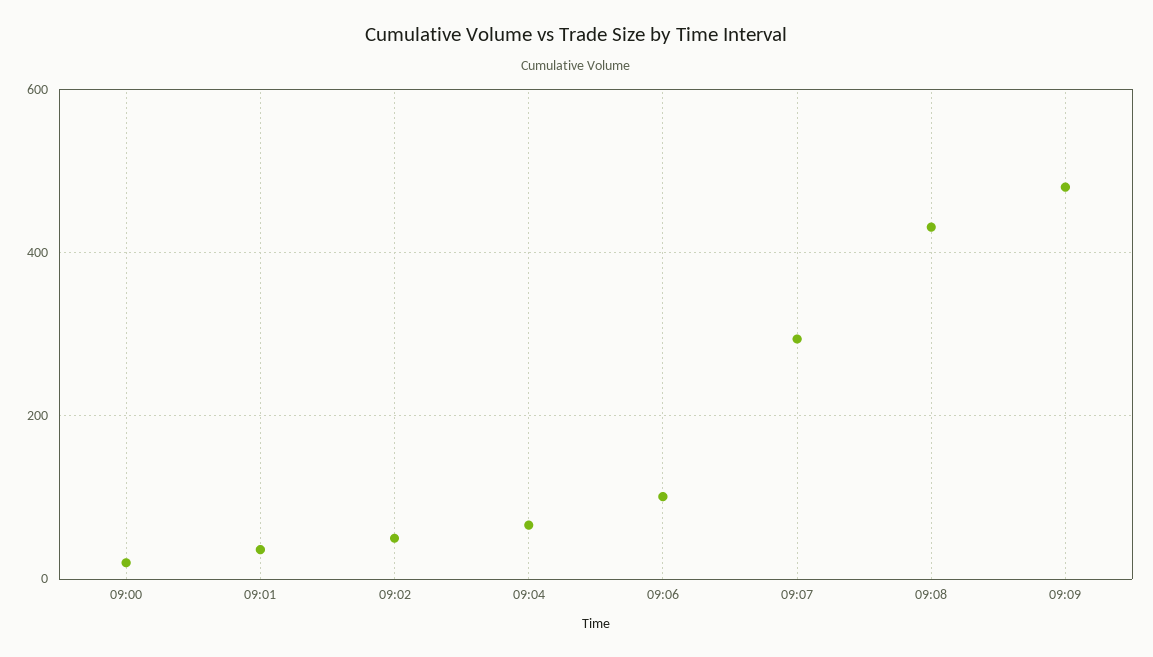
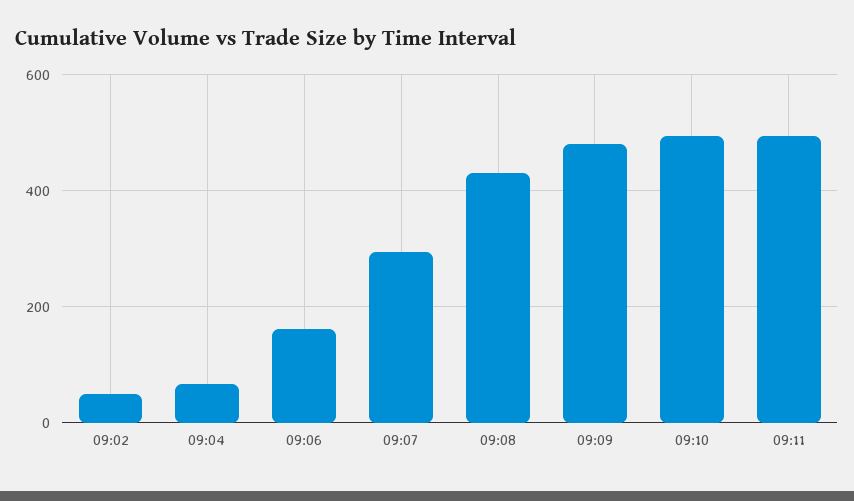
09:00: 20 -> none
09:01: 40 -> none
09:06: 100 -> 160
09:10: none -> 500
09:11: none -> 500

